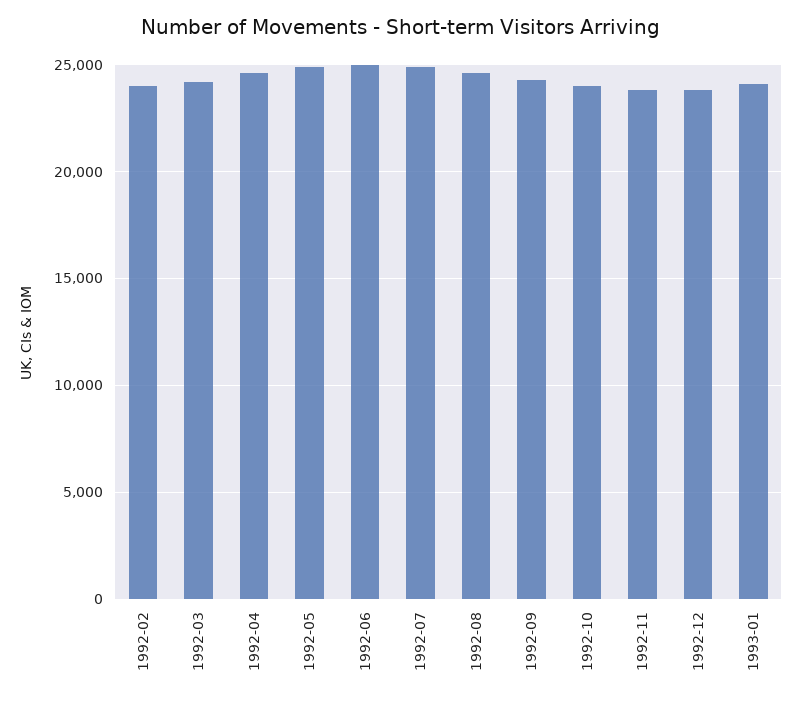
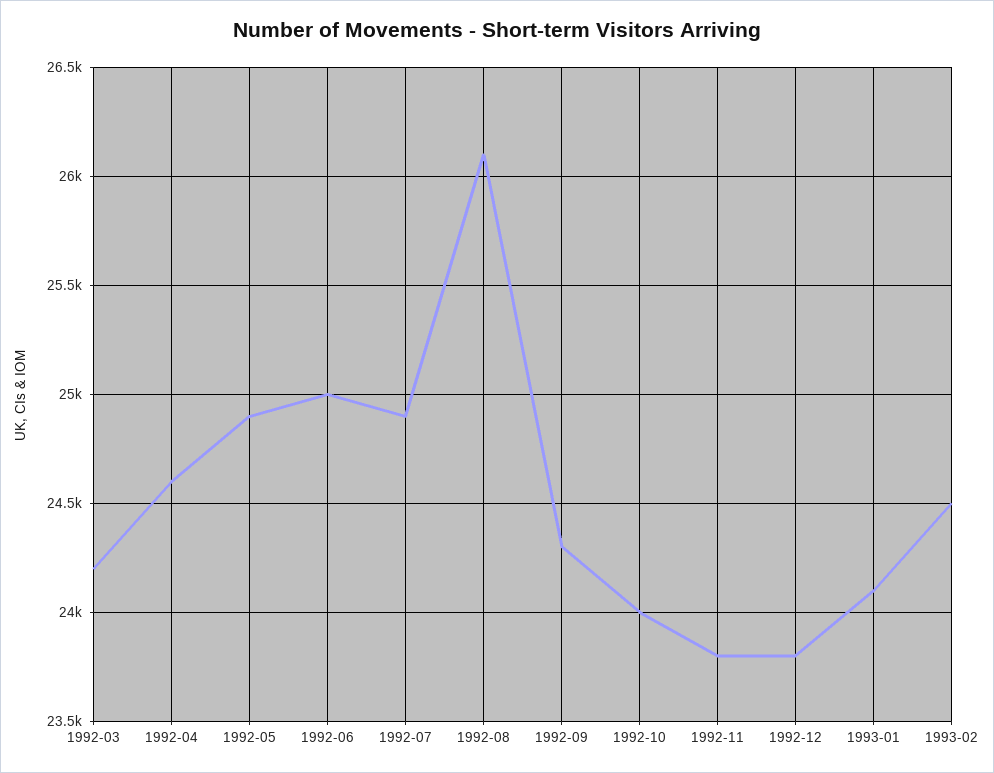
1992-02: 24000 -> none
1992-08: 24500 -> 26100
1993-02: none -> 24500

